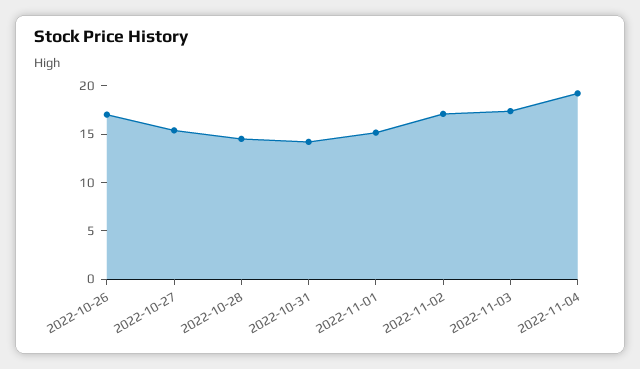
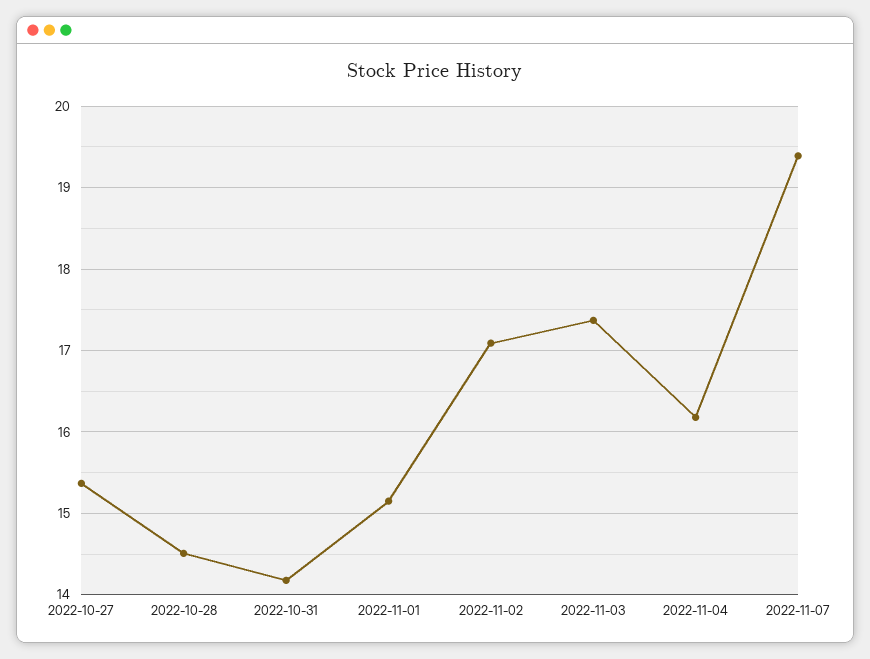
2022-10-26: 17 -> none
2022-11-04: 19 -> 16.2
2022-11-07: none -> 19.4

